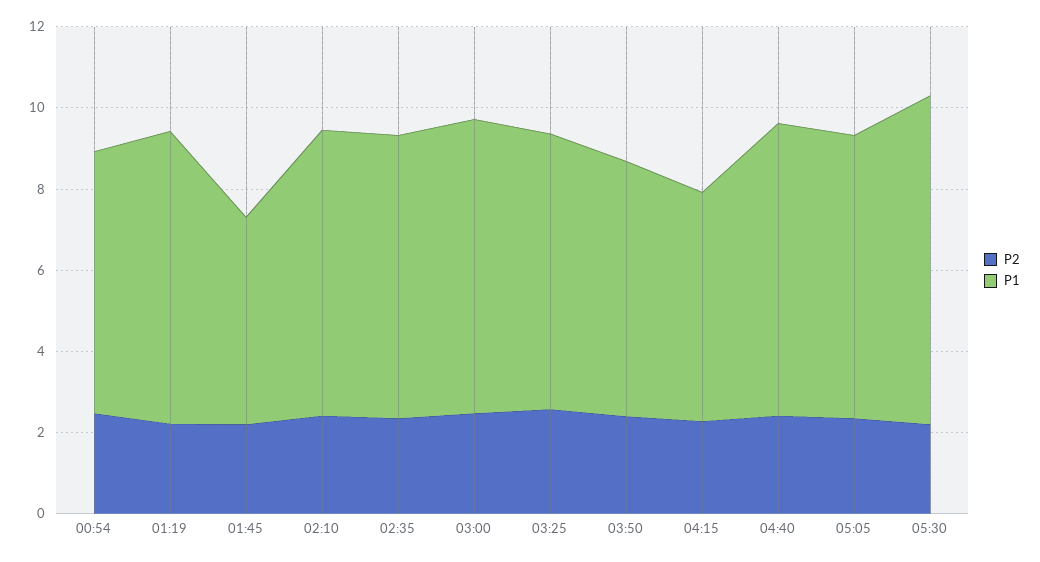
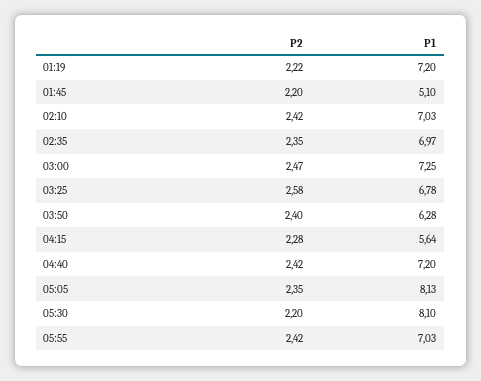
P2, 00:54: 2.5 -> none
P1, 00:54: 6.5 -> none
P1, 05:05: 7 -> 8.13
P2, 05:55: none -> 2.42
P1, 05:55: none -> 7.03

